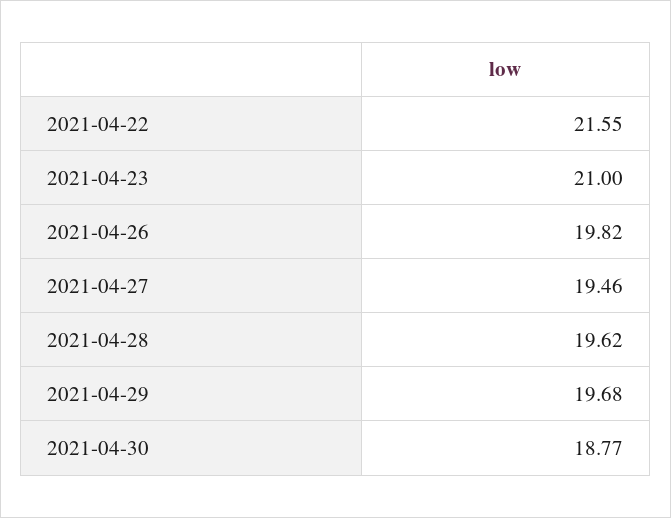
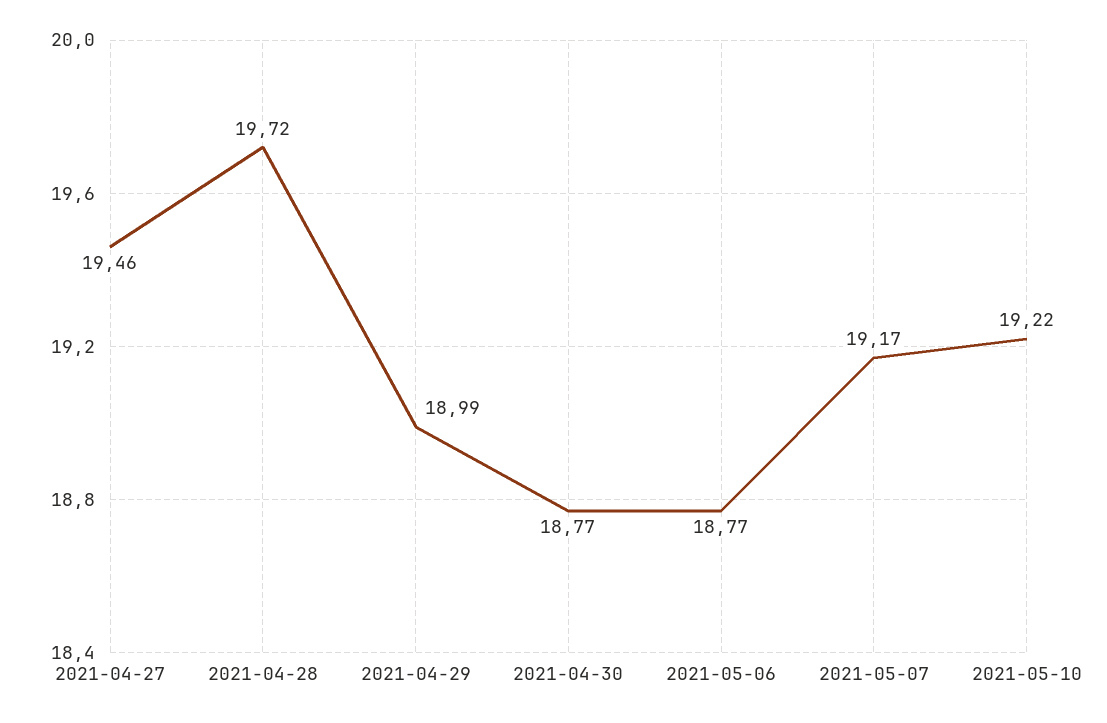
2021-04-22: 21.55 -> none
2021-04-23: 21 -> none
2021-04-26: 19.82 -> none
2021-04-28: 19.62 -> 19.72
2021-04-29: 19.68 -> 18.99
2021-05-06: none -> 18.77
2021-05-07: none -> 19.17
2021-05-10: none -> 19.22

